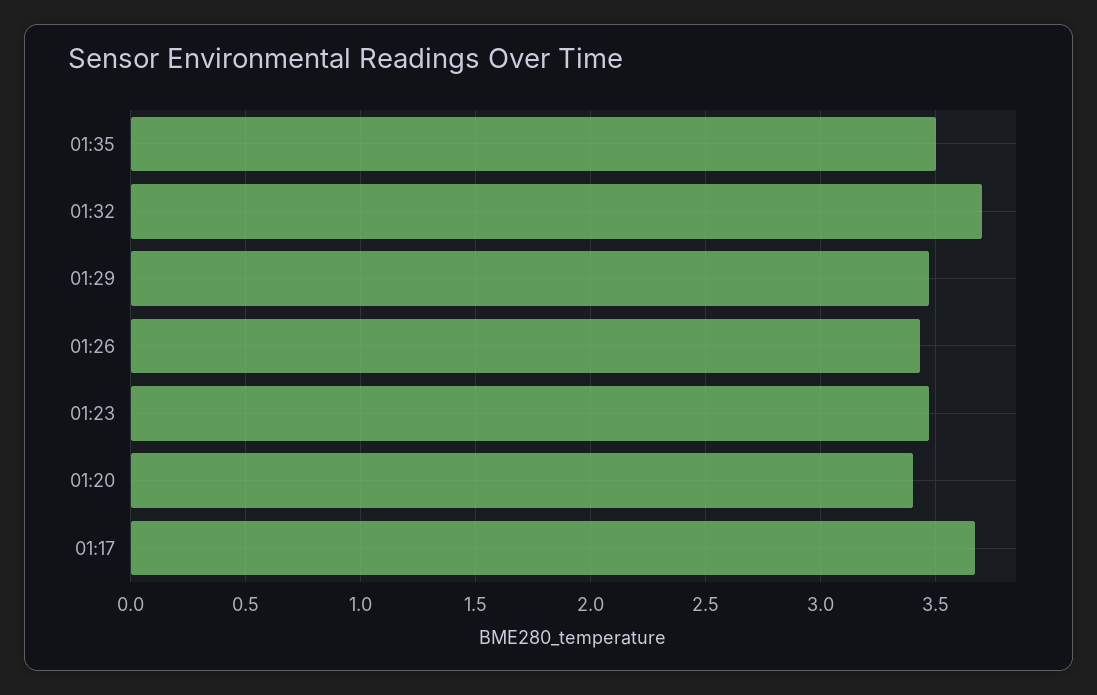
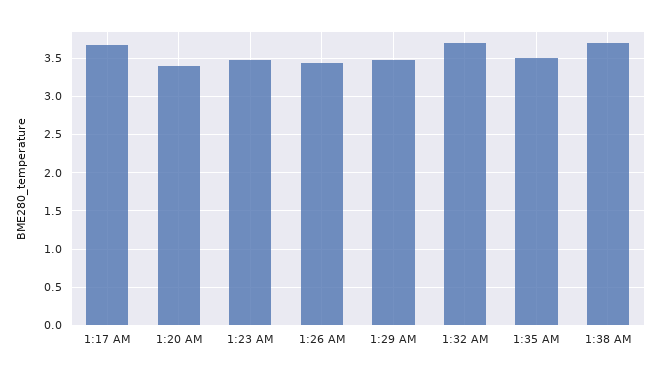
1:38 AM: none -> 3.7

